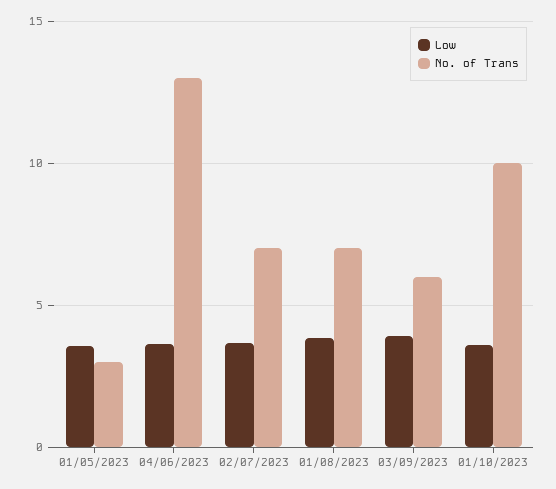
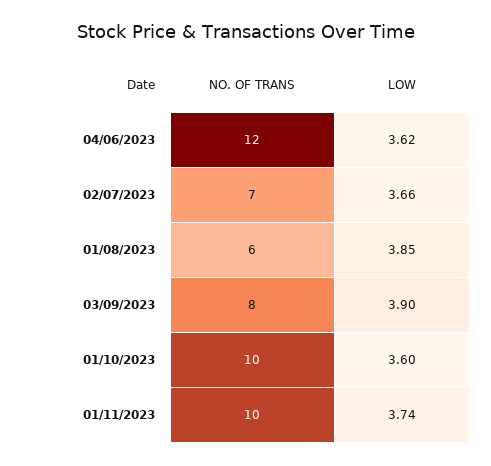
Low, 01/05/2023: 3.5 -> none
No. of Trans, 01/05/2023: 3 -> none
No. of Trans, 04/06/2023: 13 -> 12
No. of Trans, 01/08/2023: 7 -> 6
No. of Trans, 03/09/2023: 6 -> 8
No. of Trans, 01/11/2023: none -> 10
Low, 01/11/2023: none -> 3.74

